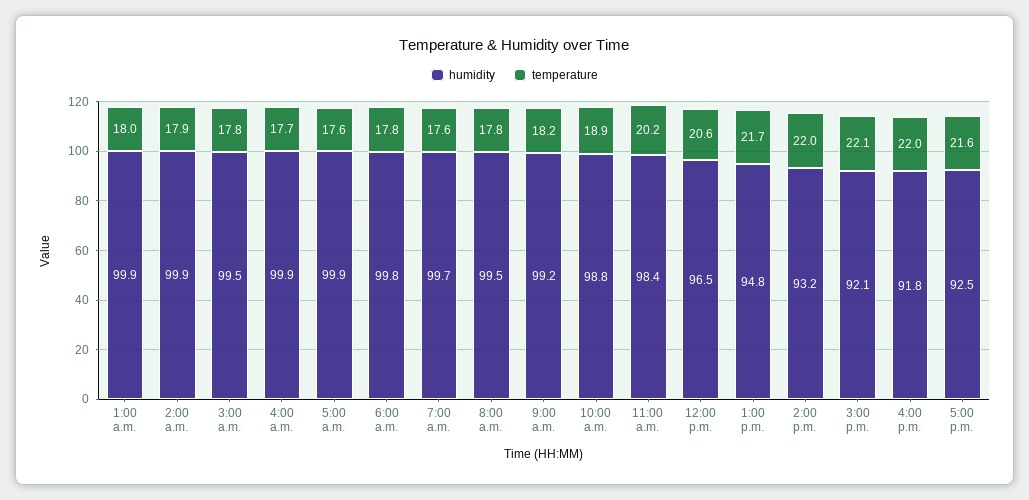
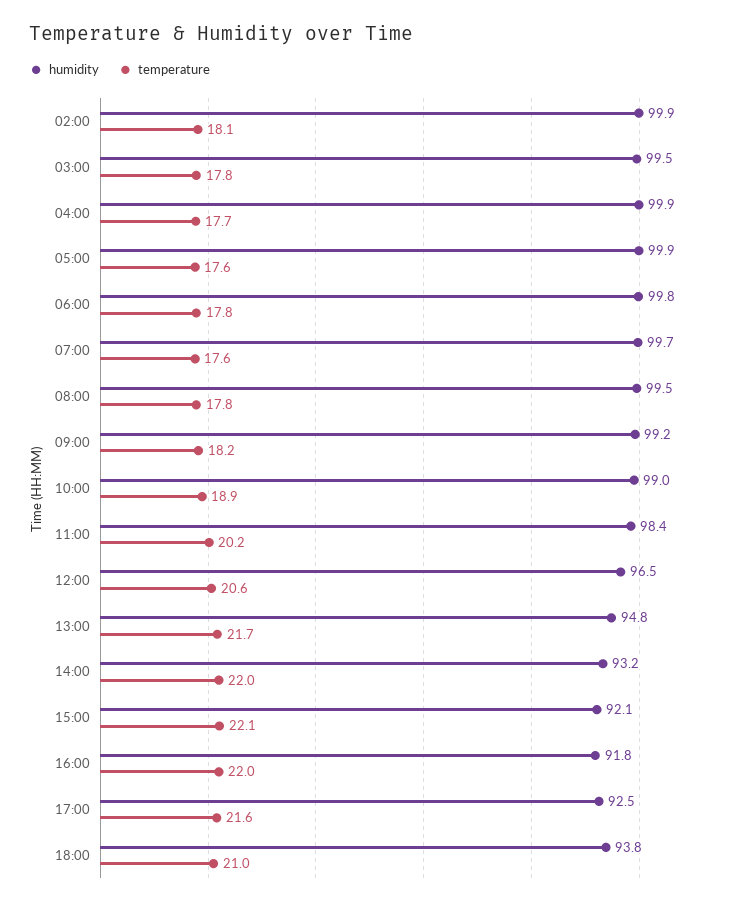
humidity, 1:00 a.m.: 99.9 -> none
temperature, 1:00 a.m.: 18 -> none
temperature, 2:00 a.m.: 17.9 -> 18.1
humidity, 10:00 a.m.: 98.8 -> 99
humidity, 18:00: none -> 93.8
temperature, 18:00: none -> 21

